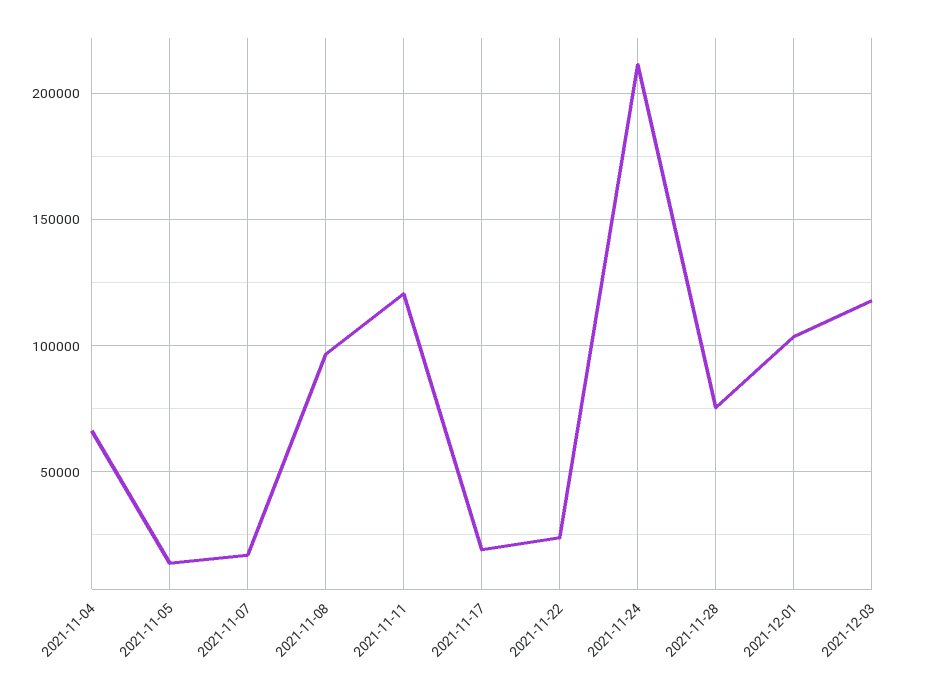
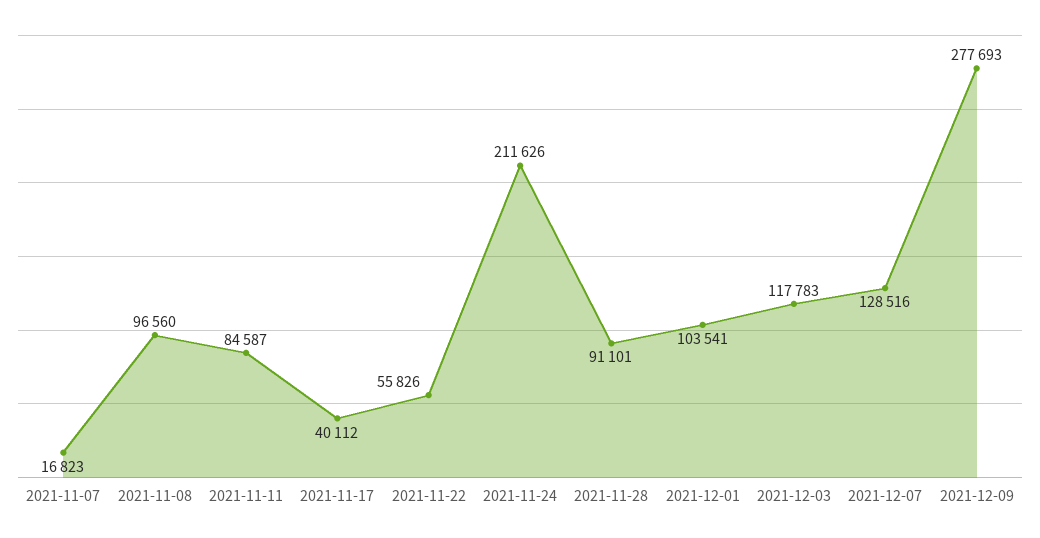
2021-11-04: 65000 -> none
2021-11-05: 15000 -> none
2021-11-11: 120000 -> 84587
2021-11-17: 20000 -> 40112
2021-11-22: 25000 -> 55826
2021-11-28: 75000 -> 91101
2021-12-07: none -> 128516
2021-12-09: none -> 277693

